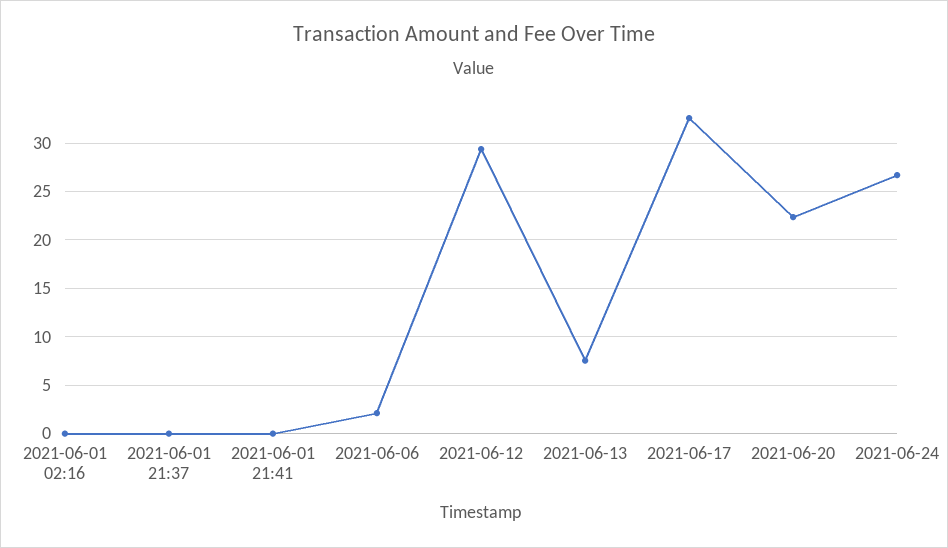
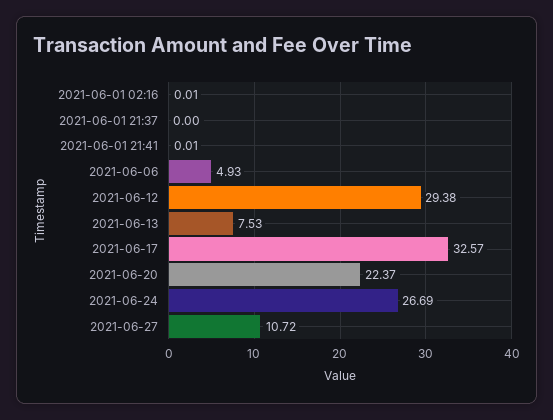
2021-06-06: 2 -> 4.93
2021-06-27: none -> 10.72

